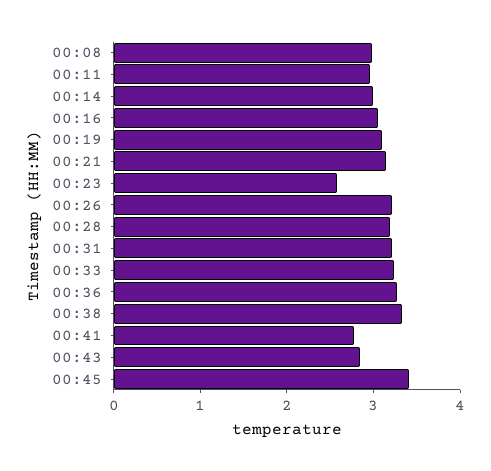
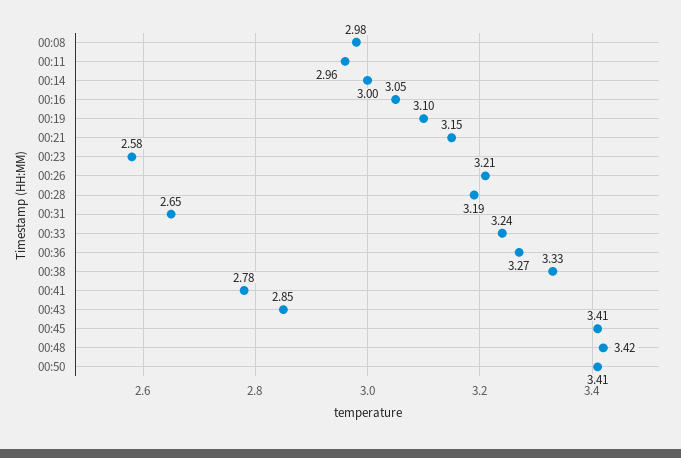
00:31: 3.2 -> 2.65
00:48: none -> 3.42
00:50: none -> 3.41

